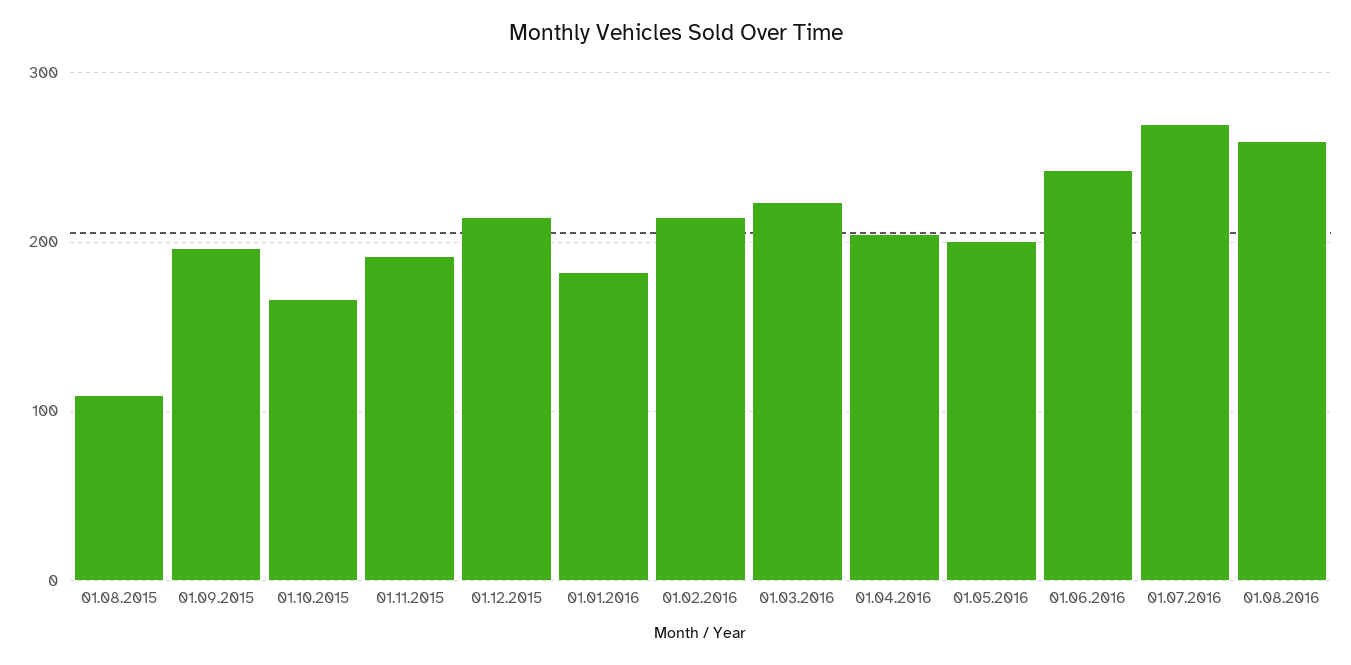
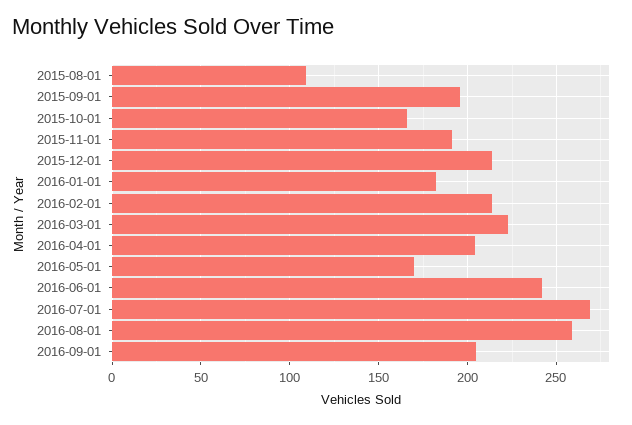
01.05.2016: 200 -> 170
2016-09-01: none -> 205

